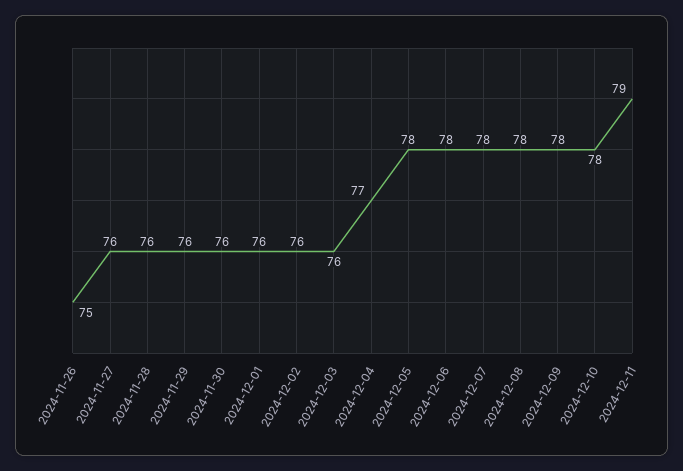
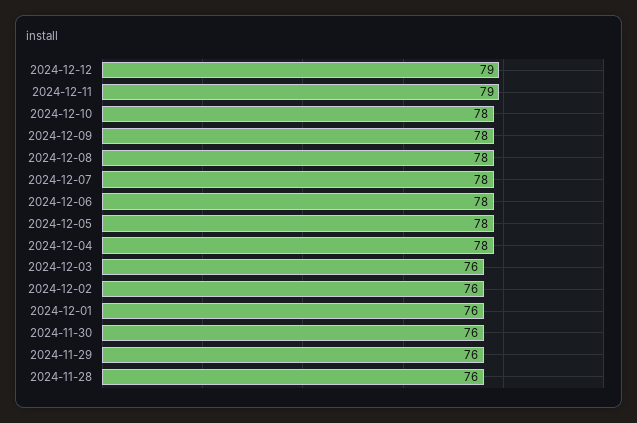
2024-11-26: 75 -> none
2024-11-27: 76 -> none
2024-12-04: 77 -> 78
2024-12-12: none -> 79

